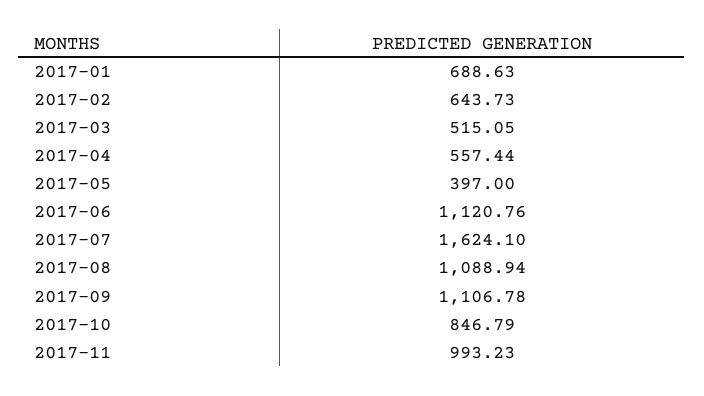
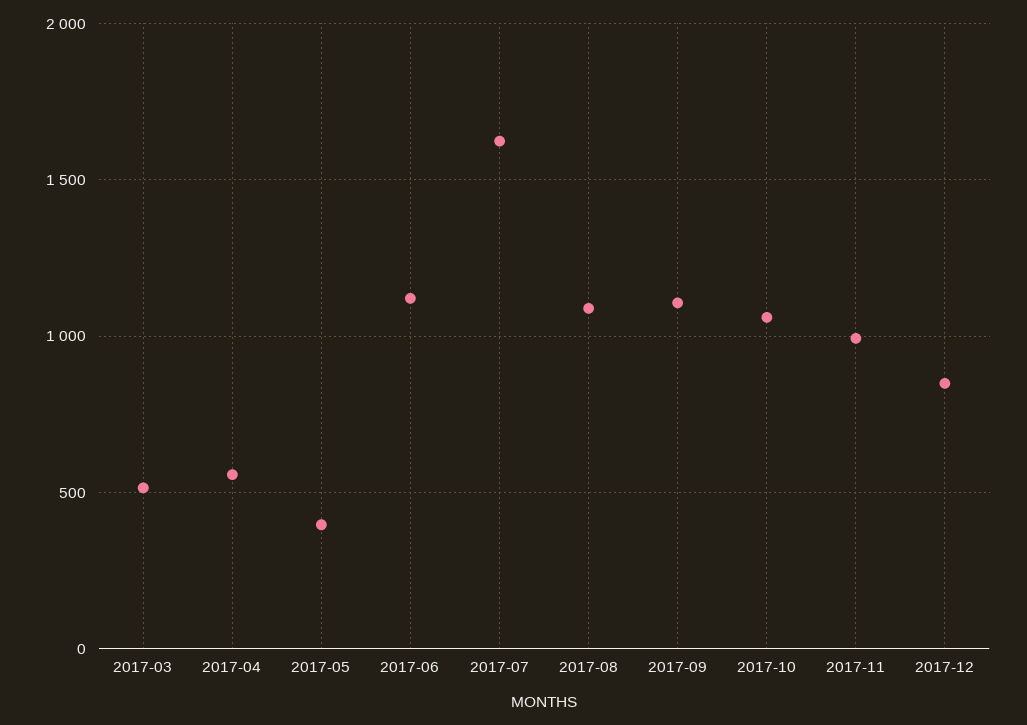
2017-01: 688.63 -> none
2017-02: 643.73 -> none
2017-10: 846.79 -> 1050
2017-12: none -> 850

